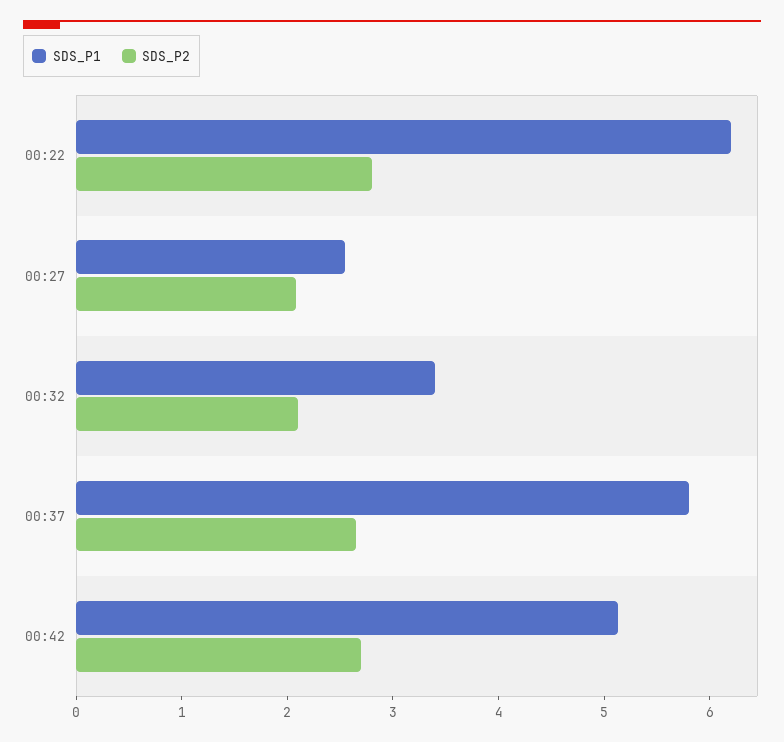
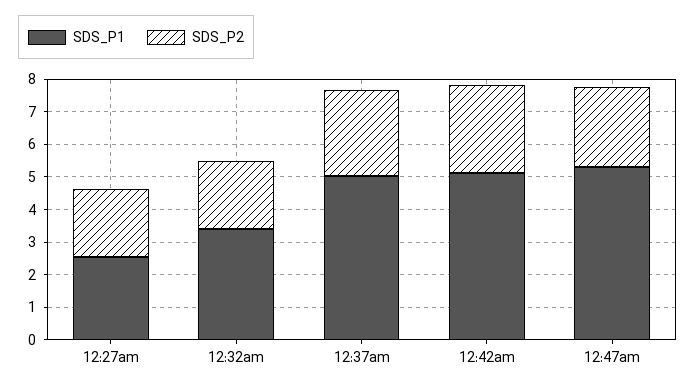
SDS_P1, 00:22: 6.2 -> none
SDS_P2, 00:22: 2.8 -> none
SDS_P1, 00:37: 5.8 -> 5
SDS_P1, 12:47am: none -> 5.25
SDS_P2, 12:47am: none -> 2.5

